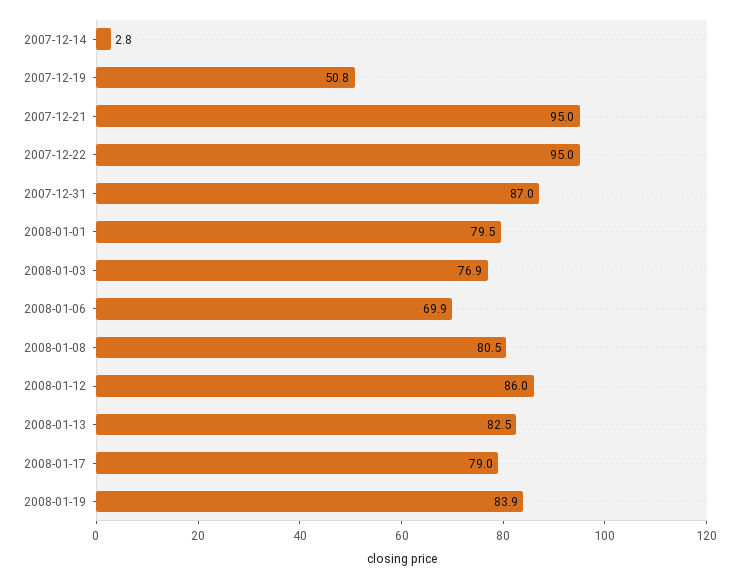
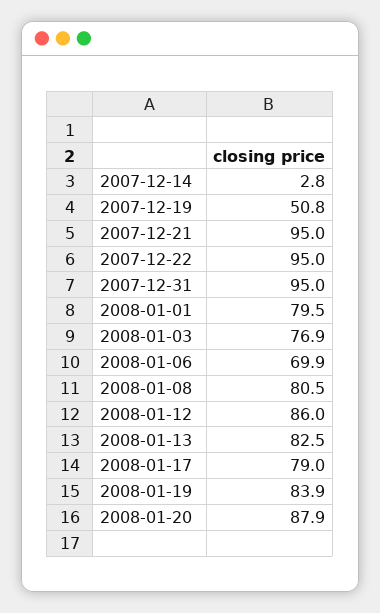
2007-12-31: 87 -> 95
2008-01-20: none -> 87.9

